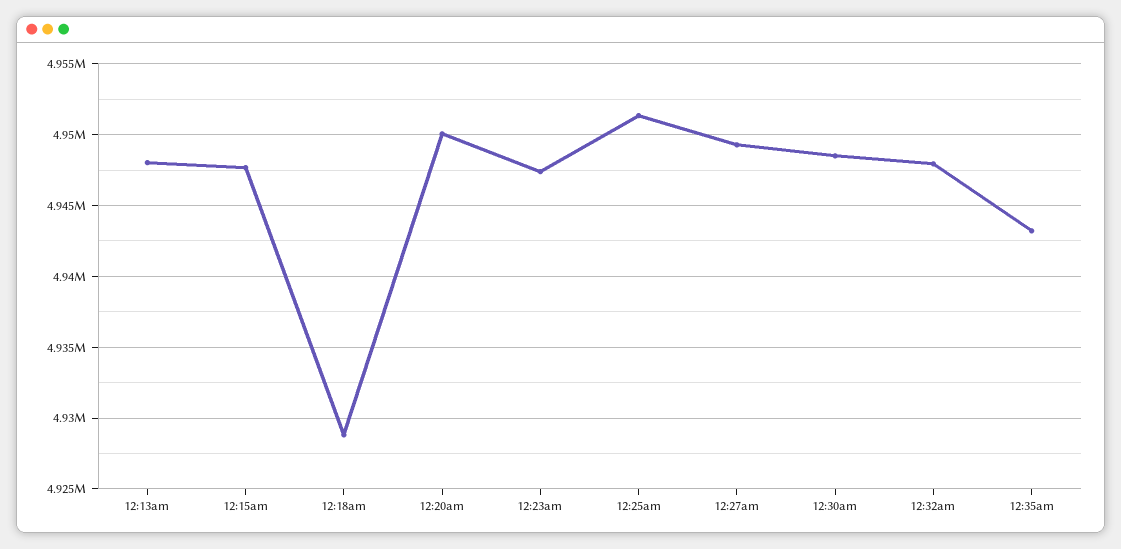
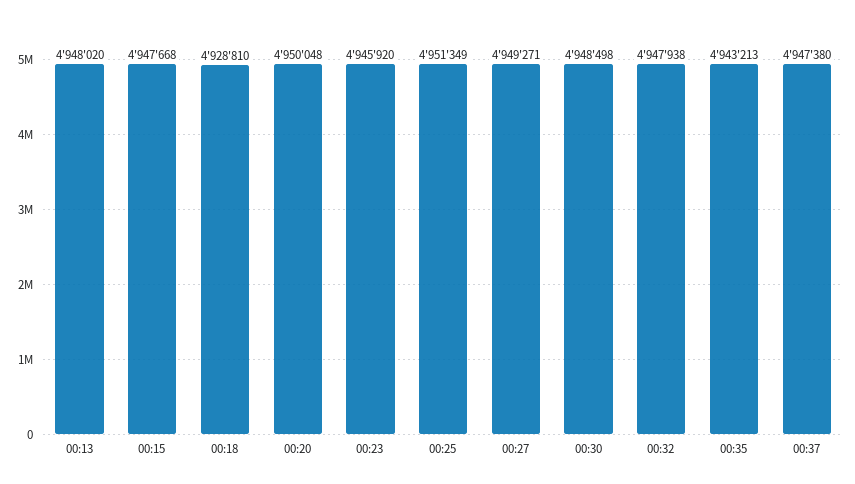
12:23am: 4947500 -> 4945920
00:37: none -> 4947380

